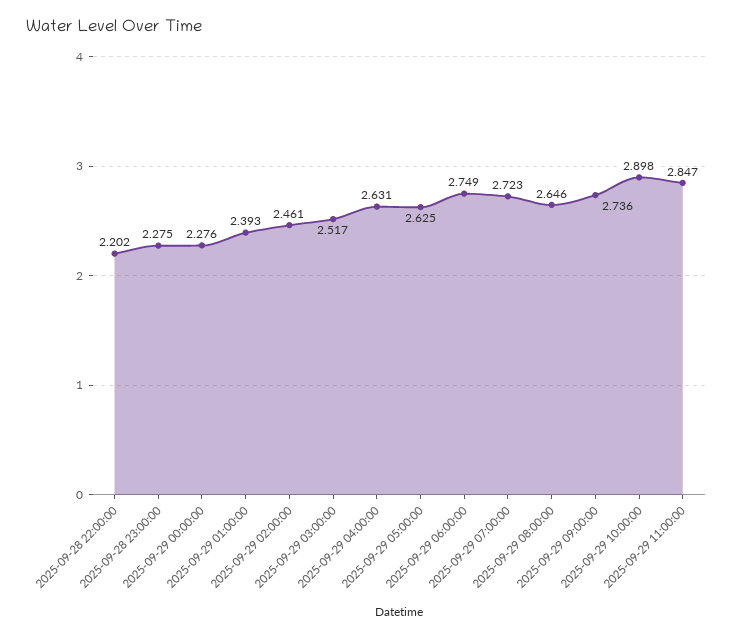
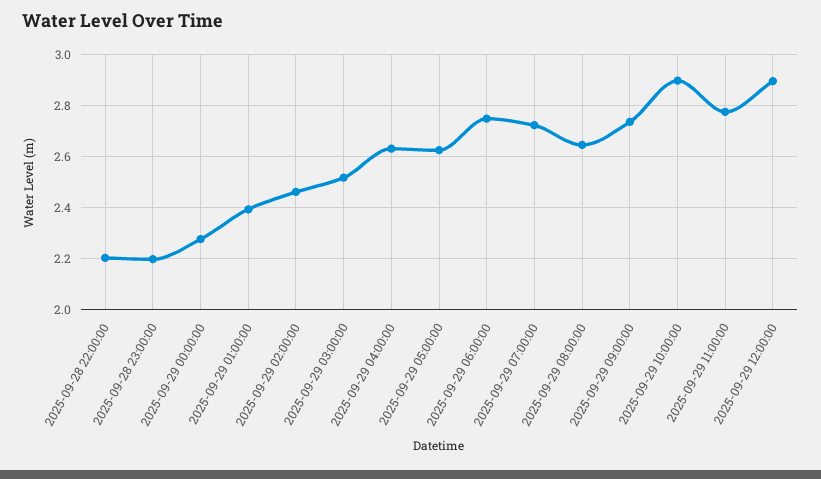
2025-09-28 23:00:00: 2.275 -> 2.2
2025-09-29 11:00:00: 2.847 -> 2.775
2025-09-29 12:00:00: none -> 2.9

